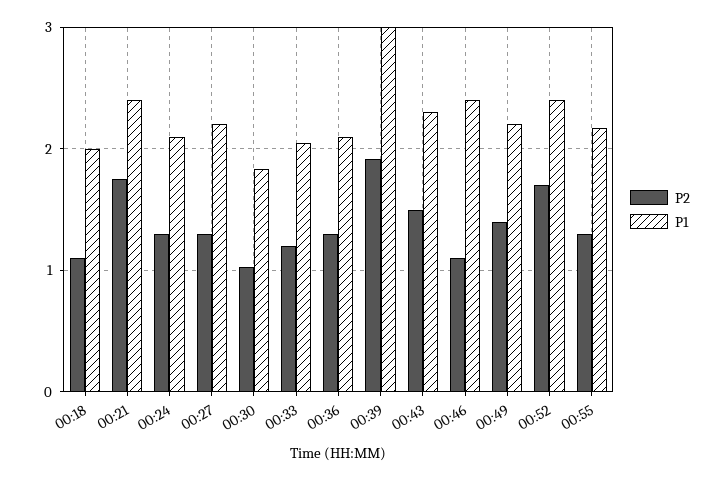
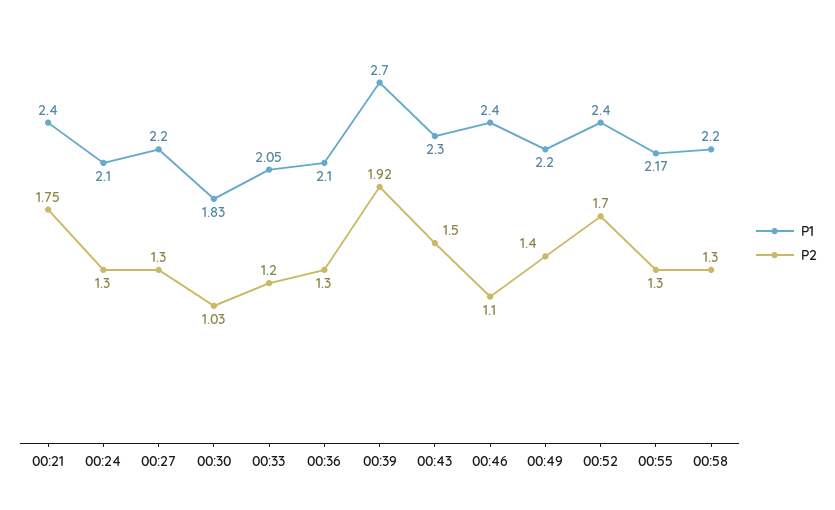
P2, 00:18: 1.1 -> none
P1, 00:18: 2 -> none
P1, 00:39: 3 -> 2.7
P1, 00:58: none -> 2.2
P2, 00:58: none -> 1.3

